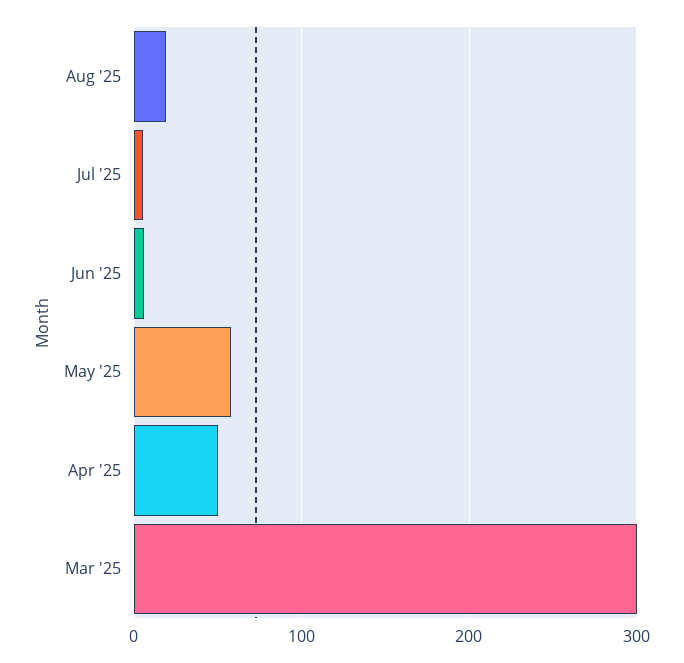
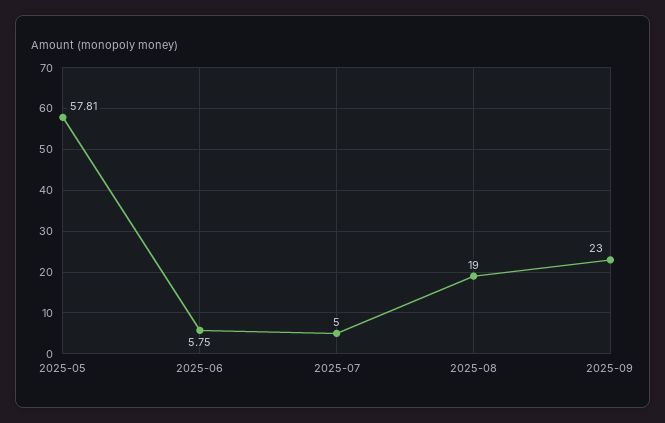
Apr '25: 50 -> none
Mar '25: 300 -> none
2025-09: none -> 23

